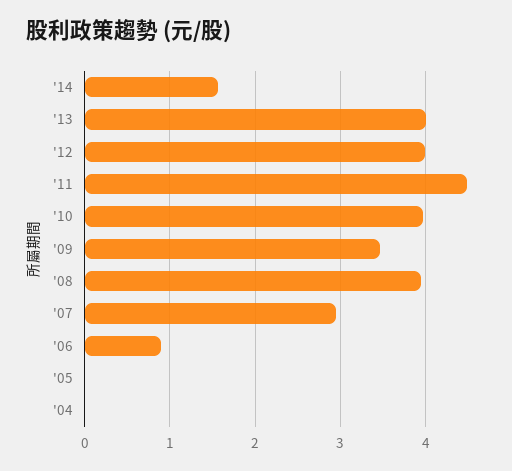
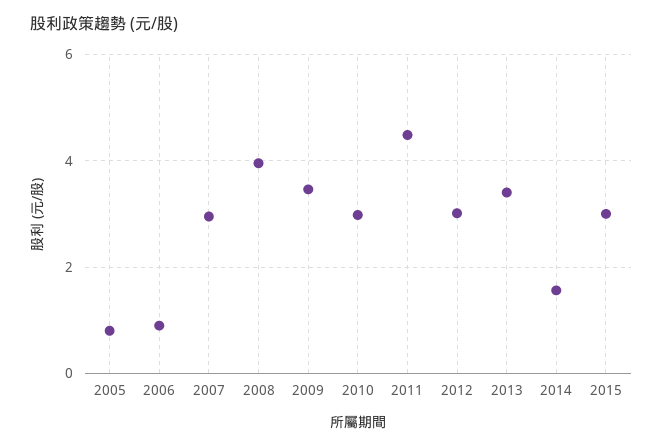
'13: 4 -> 3.4
'12: 4 -> 3
'10: 4 -> 3
'05: 0 -> 0.8
'04: 0 -> none
2015: none -> 3

